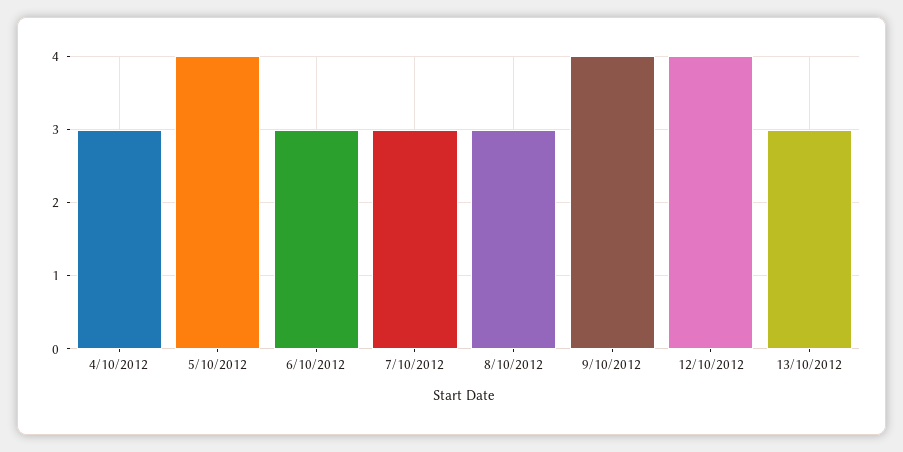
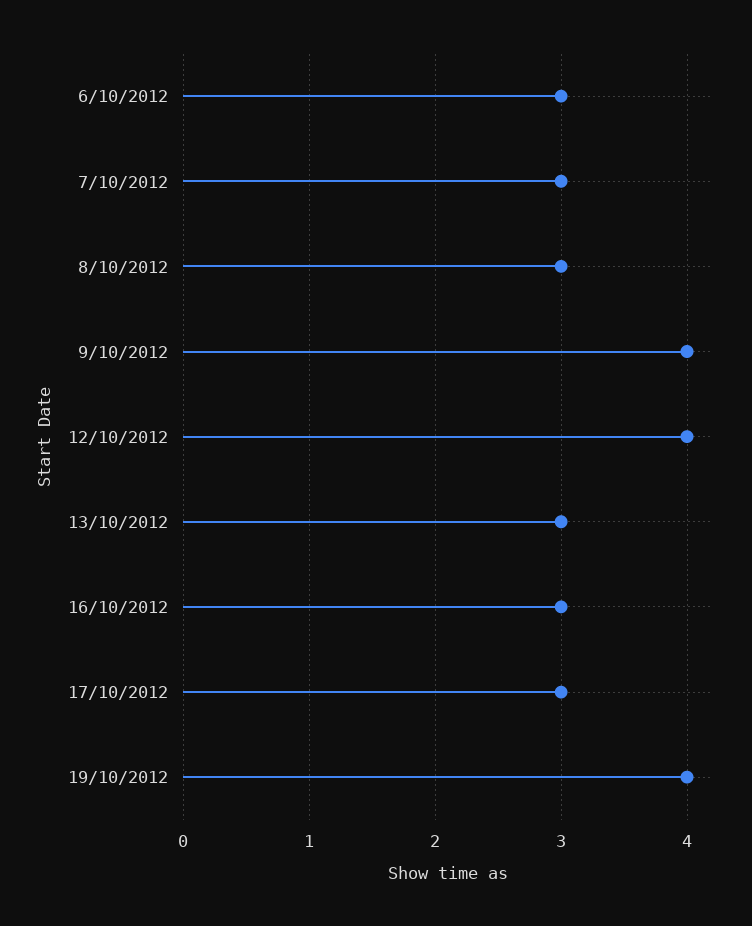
4/10/2012: 3 -> none
5/10/2012: 4 -> none
16/10/2012: none -> 3
17/10/2012: none -> 3
19/10/2012: none -> 4

